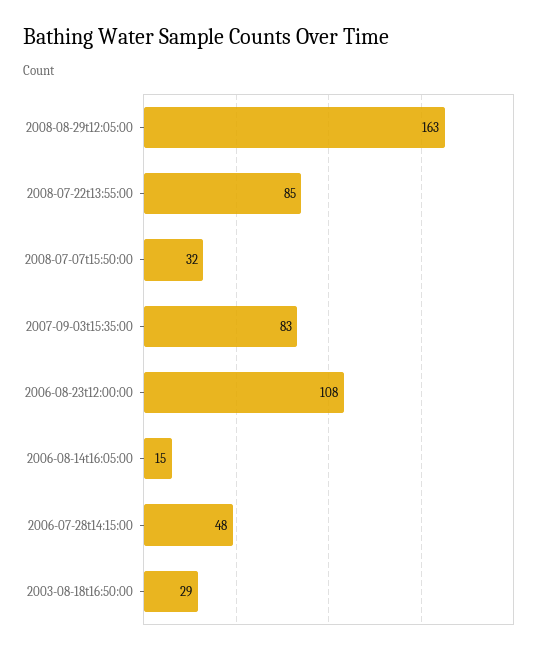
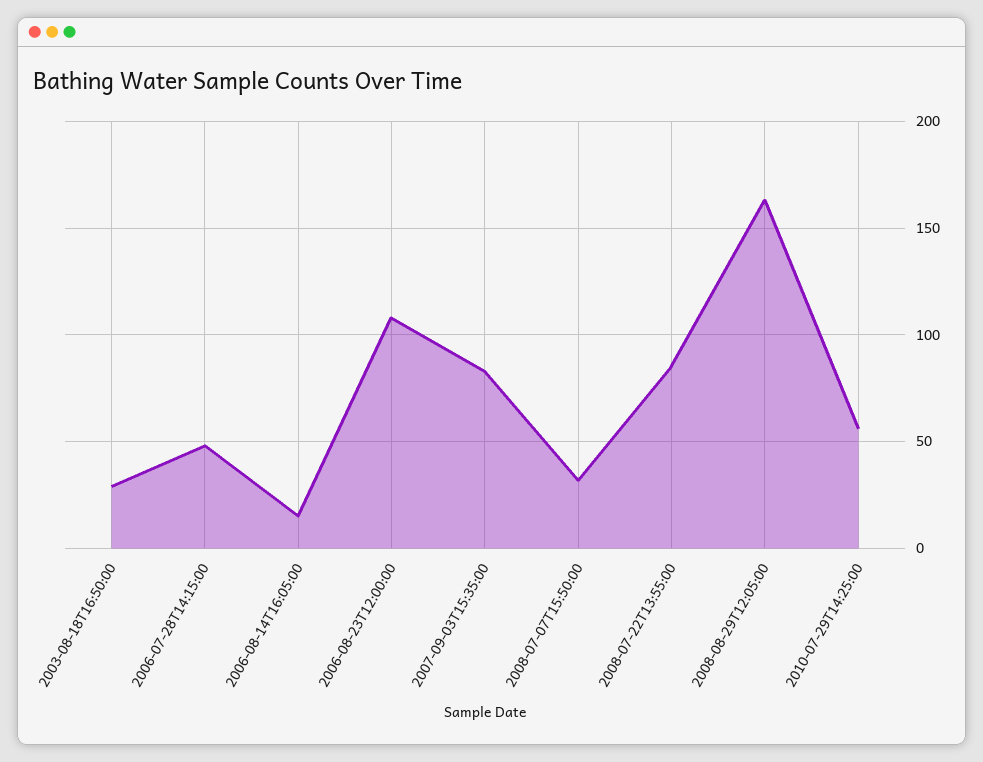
2010-07-29T14:25:00: none -> 55

